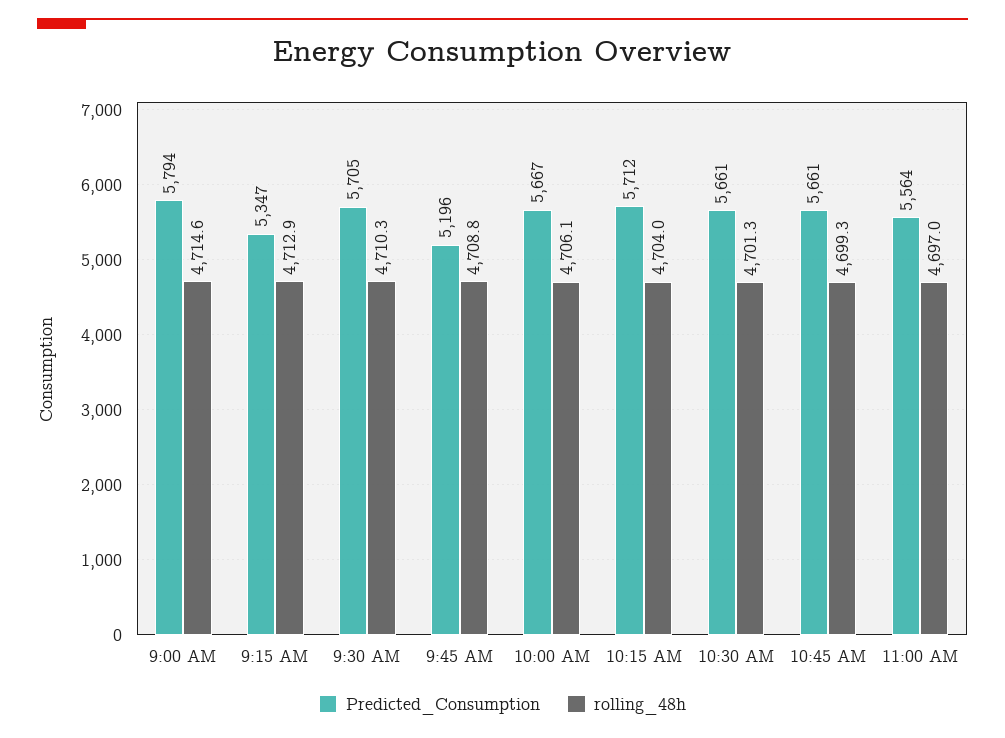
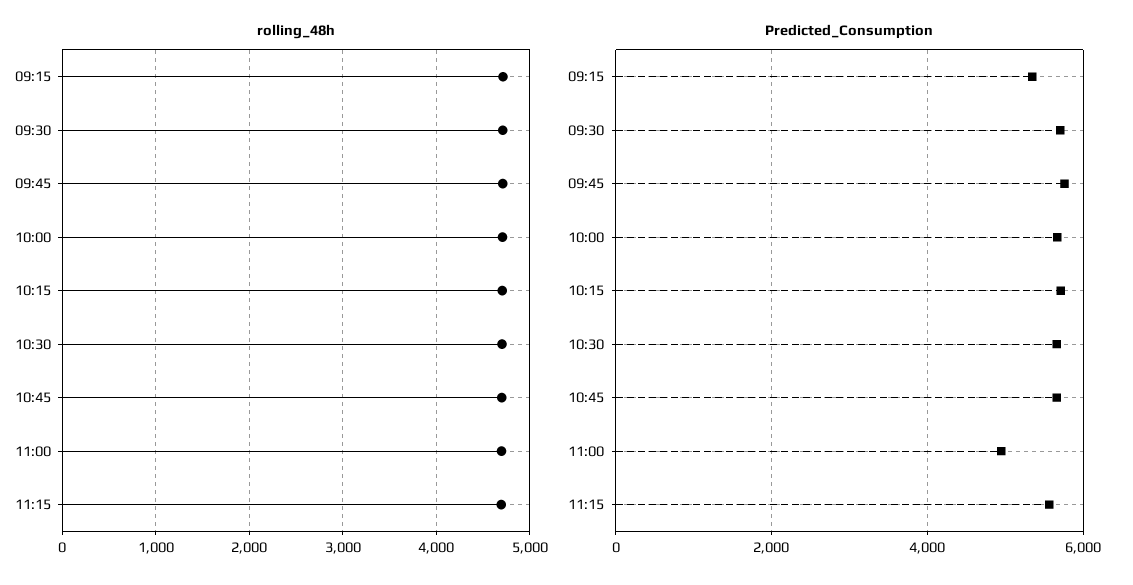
Predicted_Consumption, 9:00 AM: 5794 -> none
rolling_48h, 9:00 AM: 4714.6 -> none
Predicted_Consumption, 9:45 AM: 5196 -> 5800
Predicted_Consumption, 11:00 AM: 5564 -> 5000
rolling_48h, 11:15: none -> 4700
Predicted_Consumption, 11:15: none -> 5600

